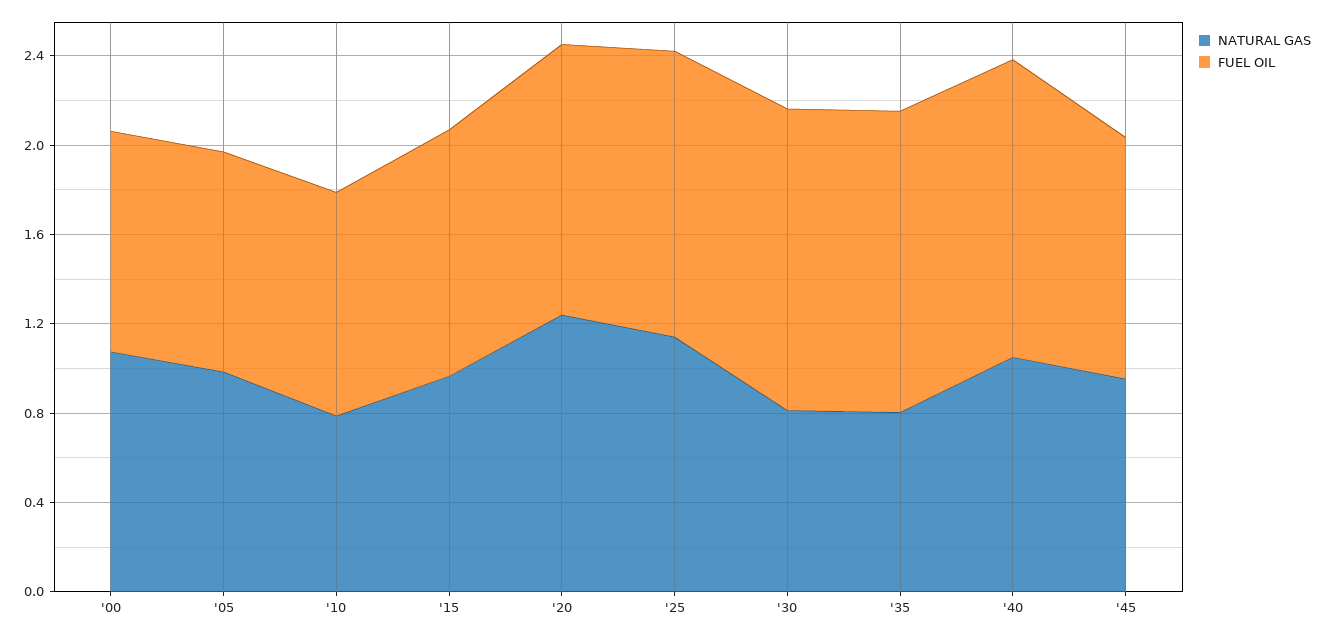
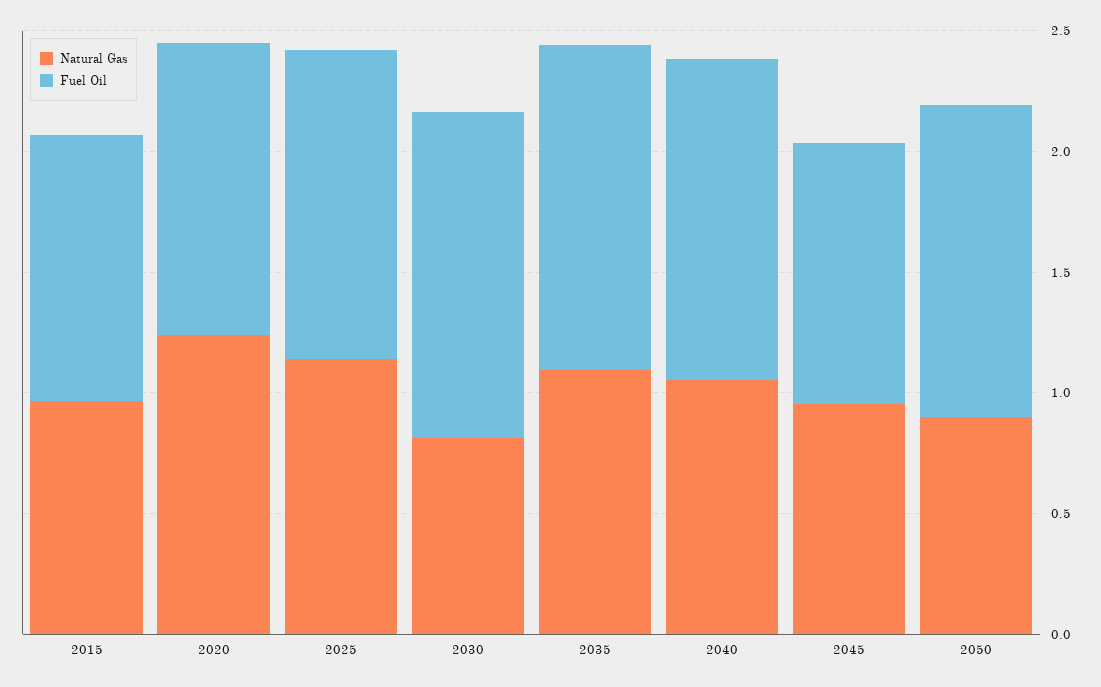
NATURAL GAS, '00: 1.1 -> none
FUEL OIL, '00: 1 -> none
NATURAL GAS, '05: 1 -> none
FUEL OIL, '05: 1 -> none
NATURAL GAS, '10: 0.8 -> none
FUEL OIL, '10: 1 -> none
NATURAL GAS, '35: 0.8 -> 1.1
NATURAL GAS, 2050: none -> 0.9
FUEL OIL, 2050: none -> 1.3

